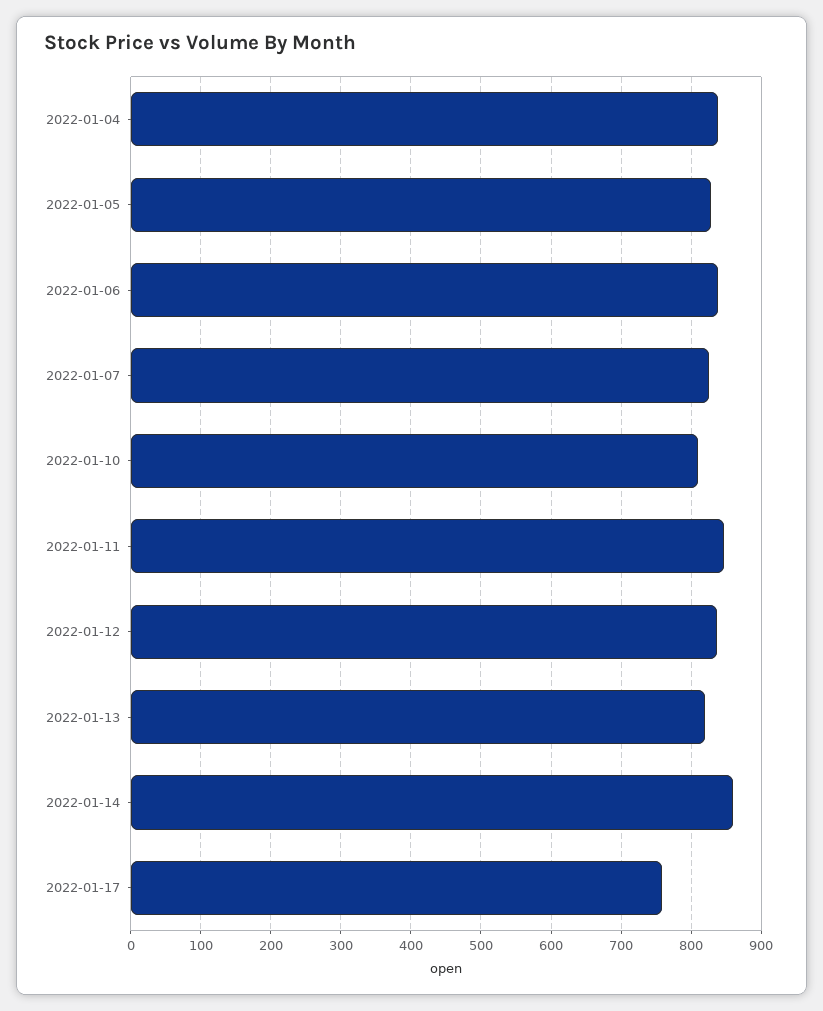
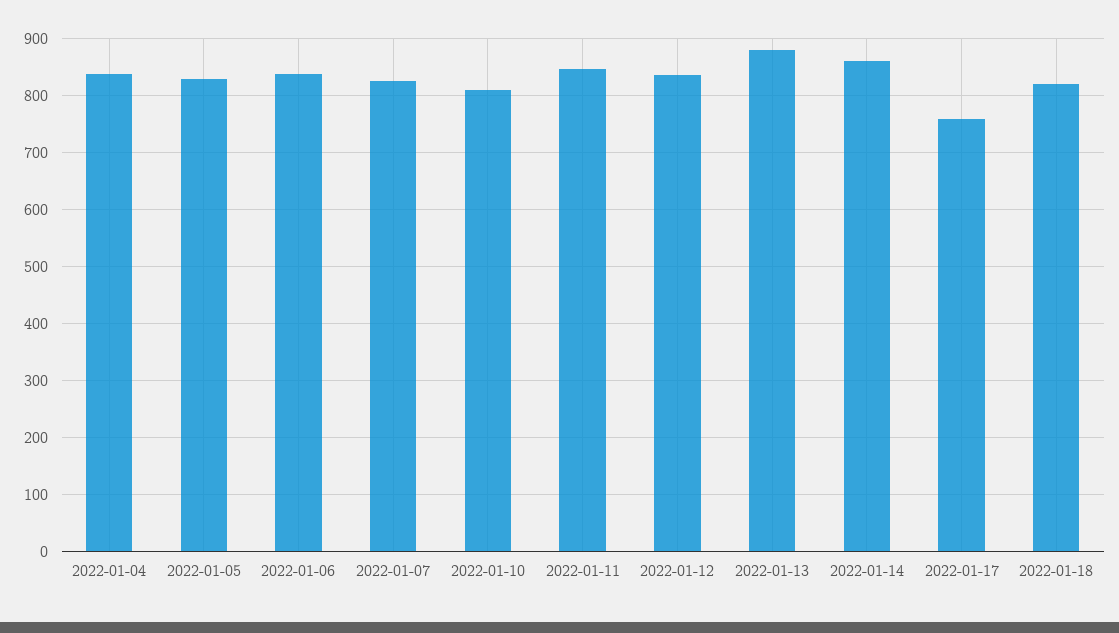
2022-01-13: 820 -> 880
2022-01-18: none -> 820

